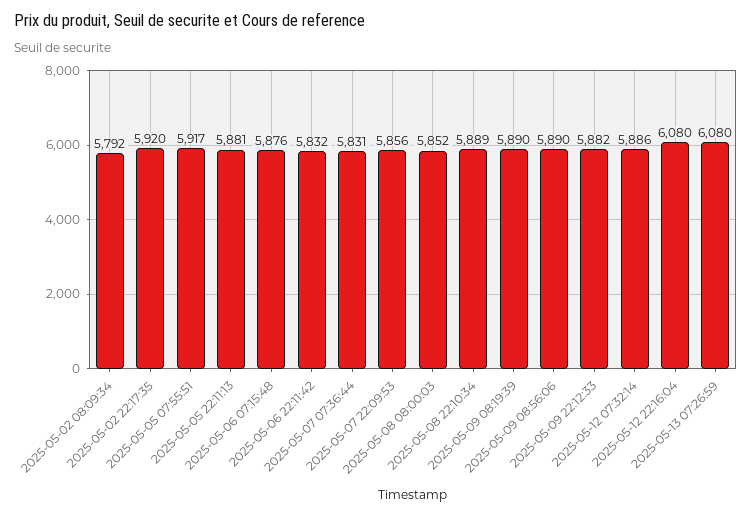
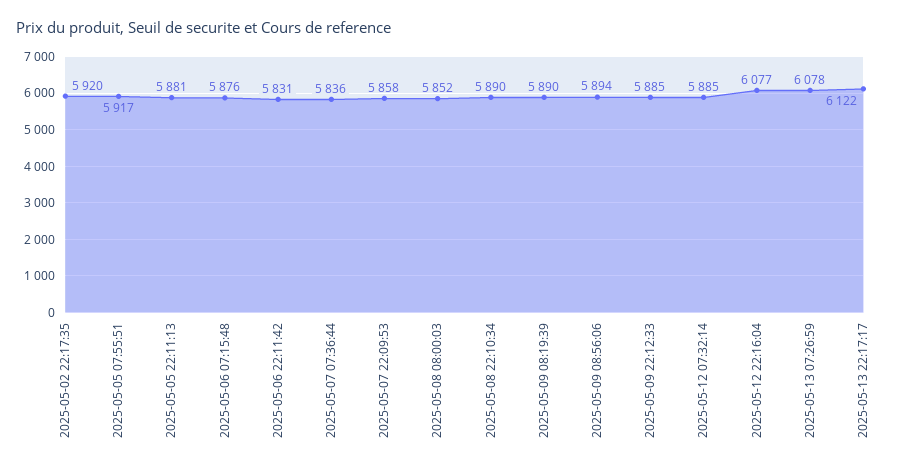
2025-05-02 08:09:34: 5792 -> none
2025-05-06 22:11:42: 5832 -> 5831
2025-05-07 07:36:44: 5831 -> 5836
2025-05-07 22:09:53: 5856 -> 5858
2025-05-08 22:10:34: 5889 -> 5890
2025-05-09 08:56:06: 5890 -> 5894
2025-05-09 22:12:33: 5882 -> 5885
2025-05-12 07:32:14: 5886 -> 5885
2025-05-12 22:16:04: 6080 -> 6077
2025-05-13 07:26:59: 6080 -> 6078
2025-05-13 22:17:17: none -> 6122

